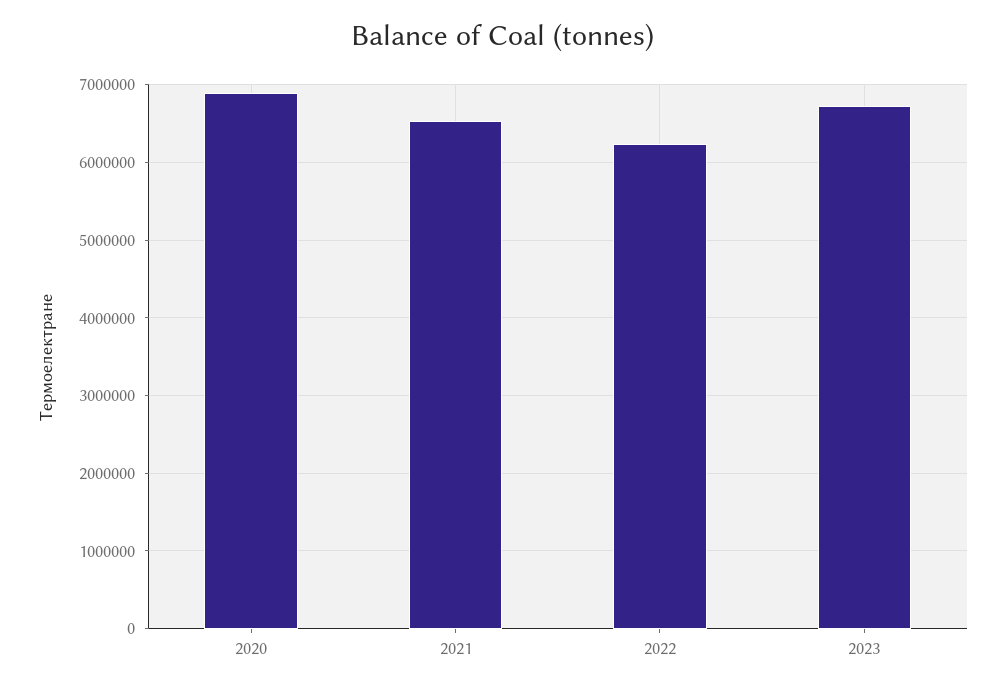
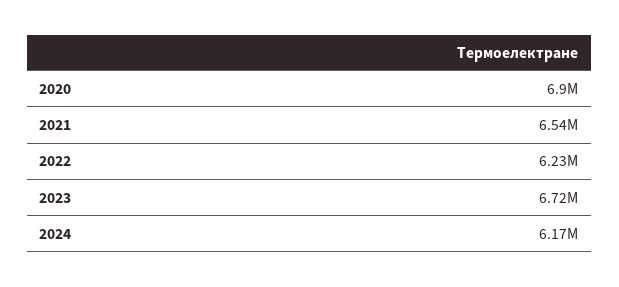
2024: none -> 6170000

